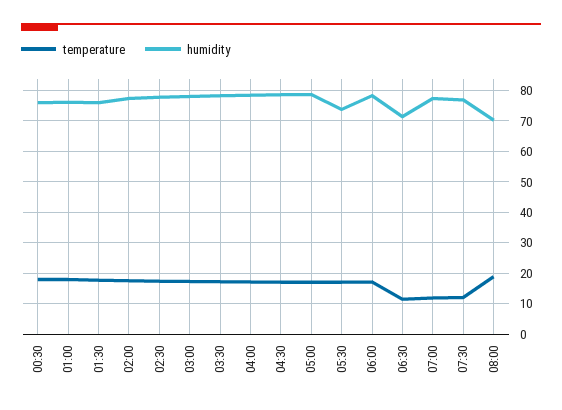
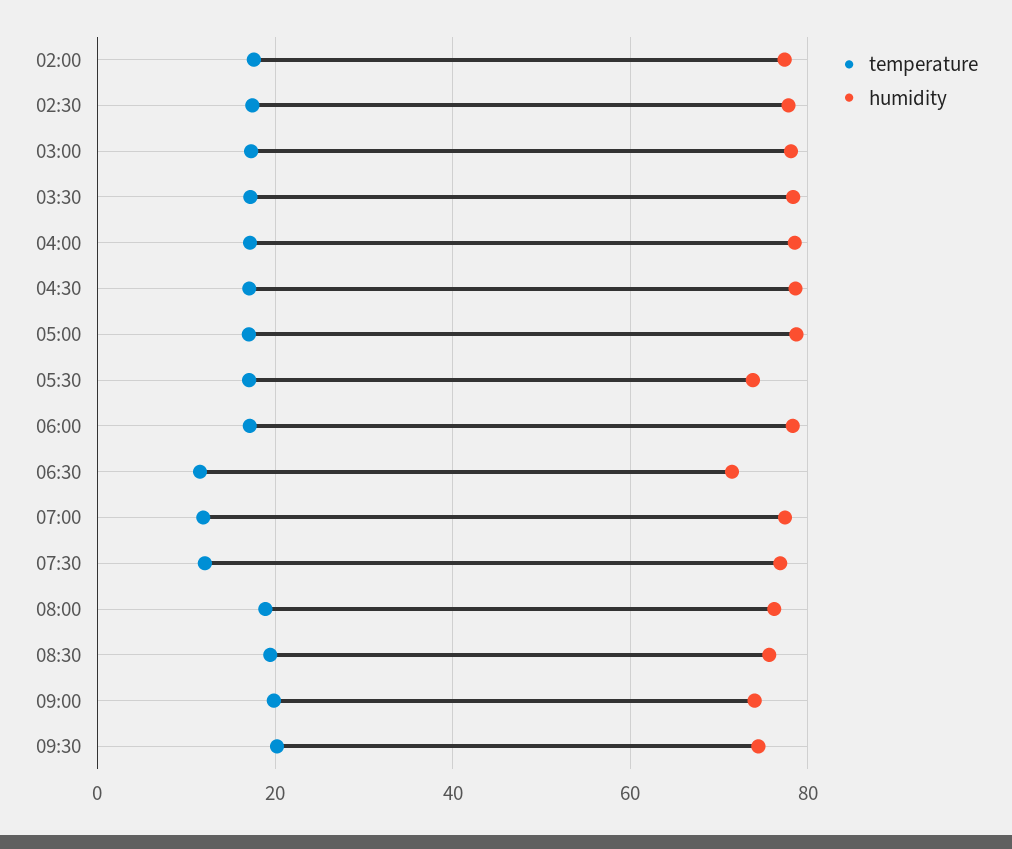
temperature, 00:30: 18 -> none
humidity, 00:30: 76 -> none
temperature, 01:00: 18 -> none
humidity, 01:00: 76 -> none
temperature, 01:30: 18 -> none
humidity, 01:30: 76 -> none
humidity, 08:00: 70 -> 76
temperature, 08:30: none -> 20
humidity, 08:30: none -> 76
temperature, 09:00: none -> 20
humidity, 09:00: none -> 74
temperature, 09:30: none -> 20
humidity, 09:30: none -> 74

